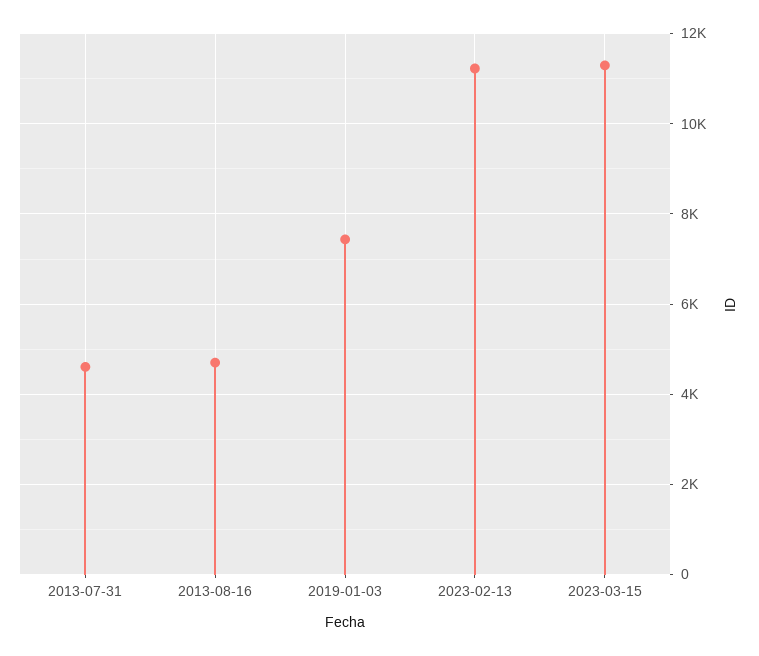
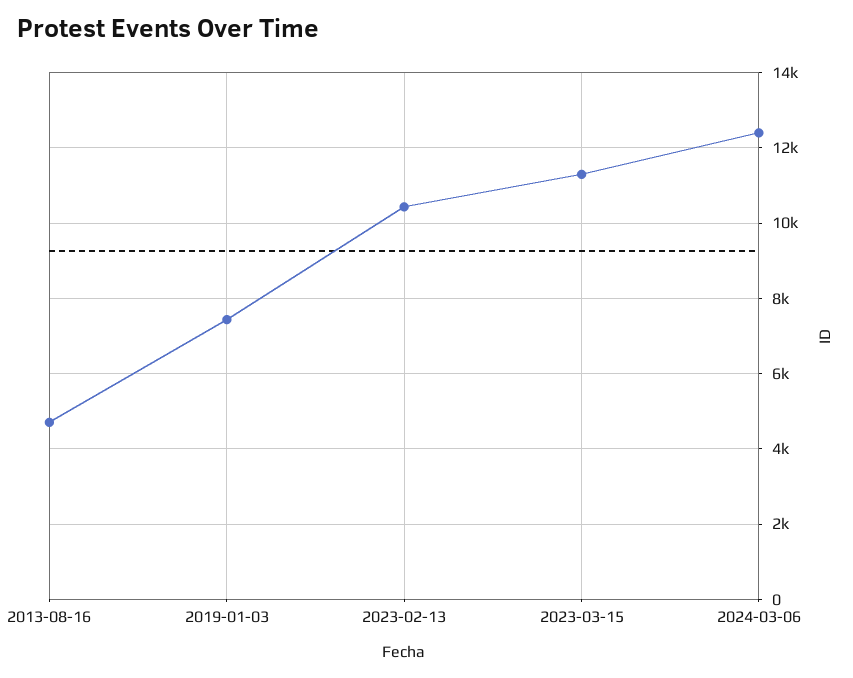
2013-07-31: 4600 -> none
2023-02-13: 11200 -> 10400
2024-03-06: none -> 12400

